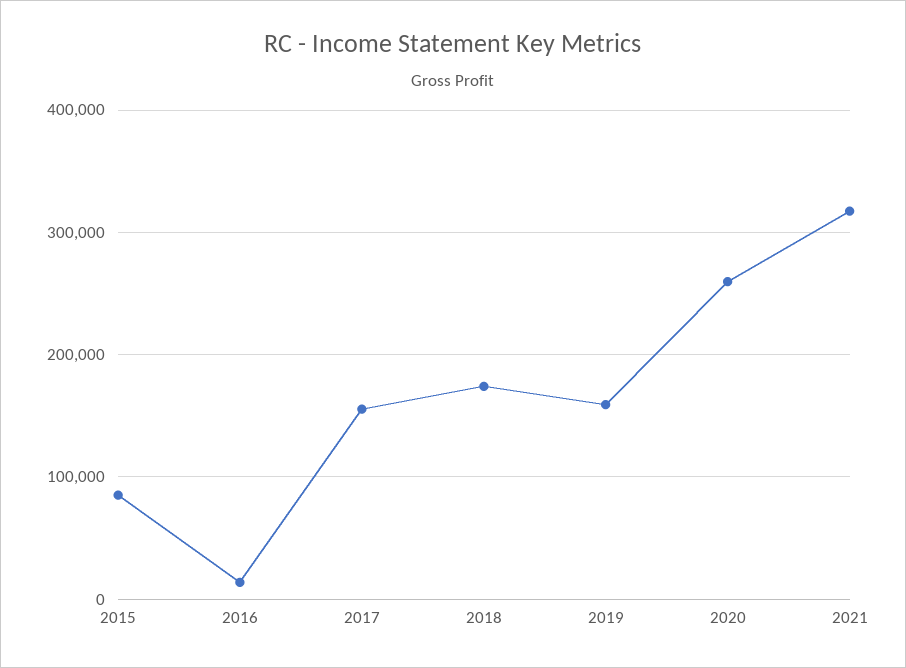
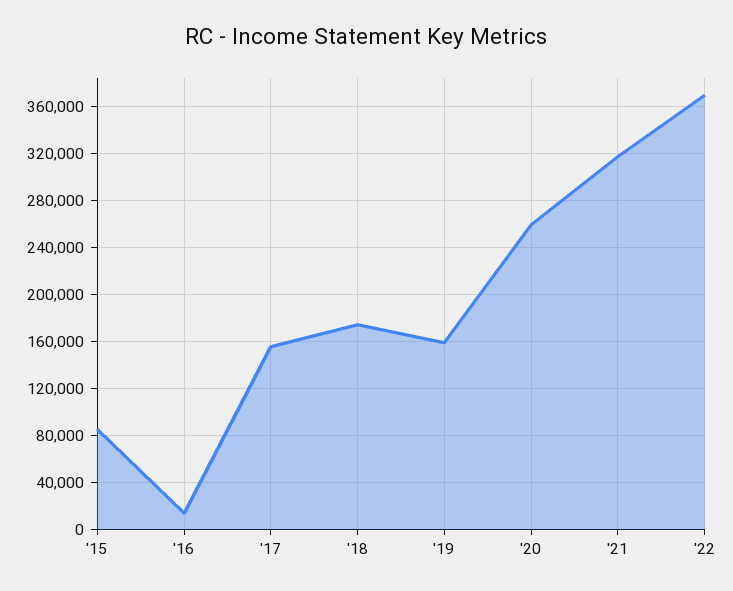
'22: none -> 370000

